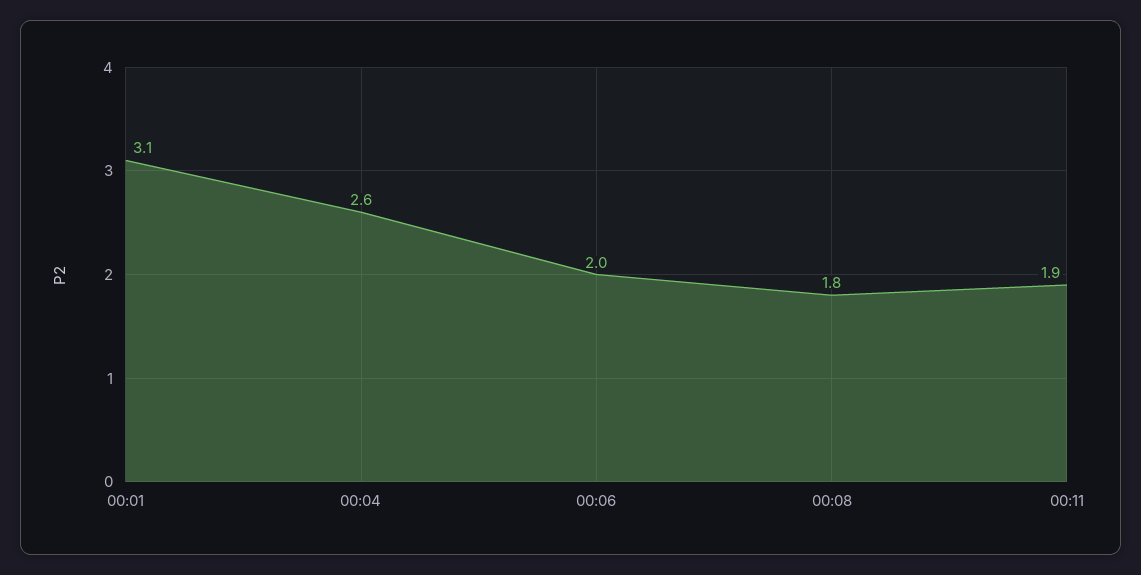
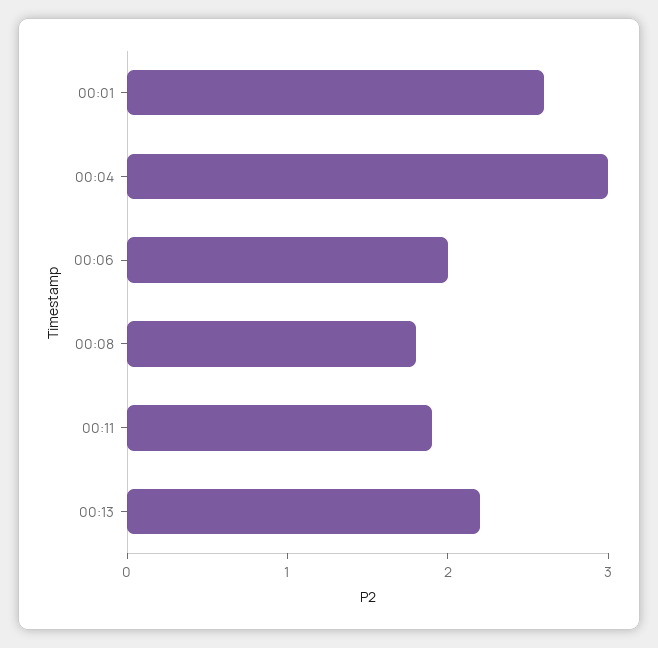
00:01: 3.1 -> 2.6
00:04: 2.6 -> 3
00:13: none -> 2.2

